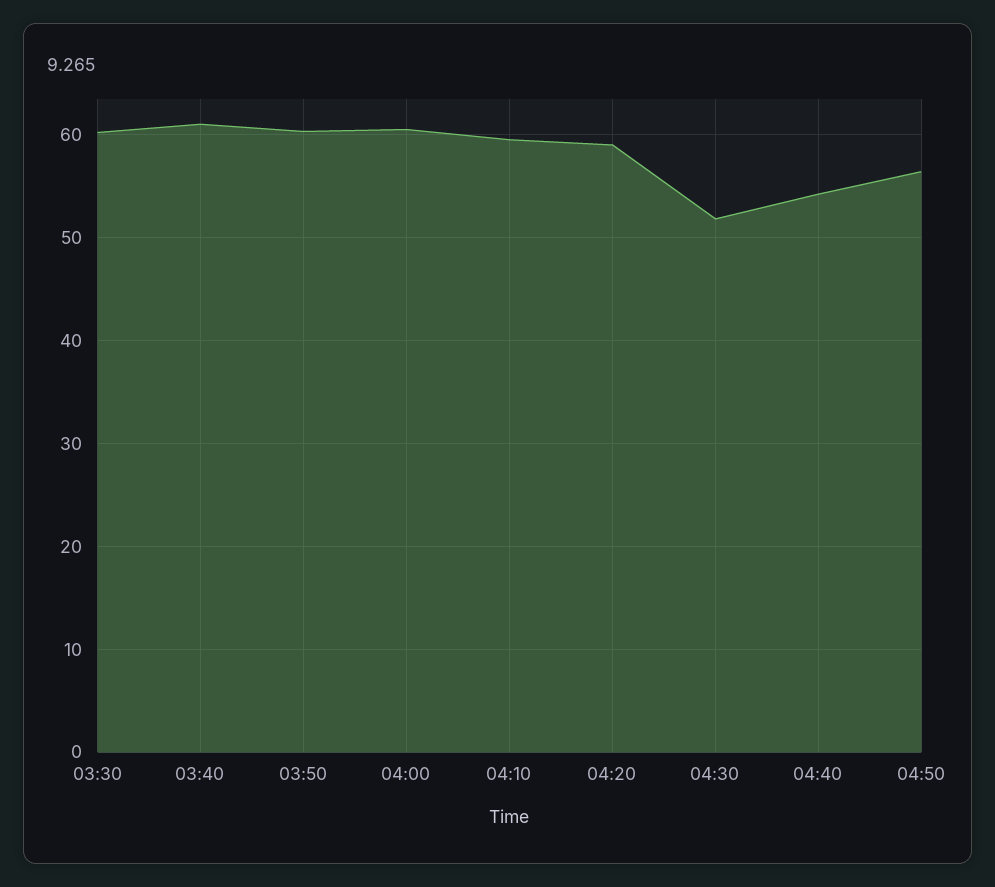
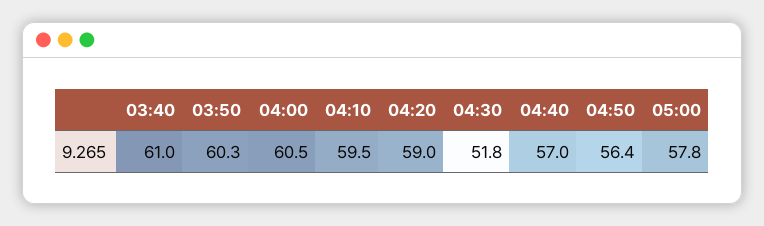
03:30: 60 -> none
04:40: 54 -> 57
05:00: none -> 57.8

